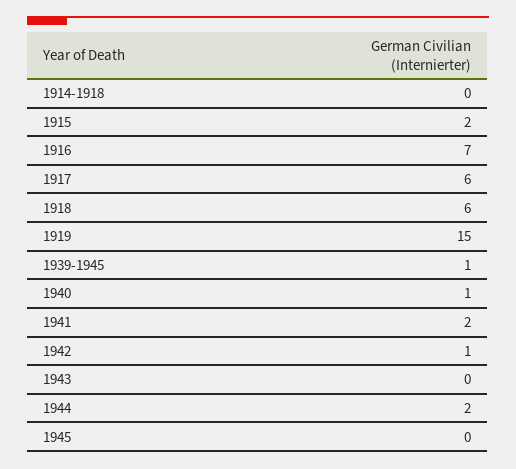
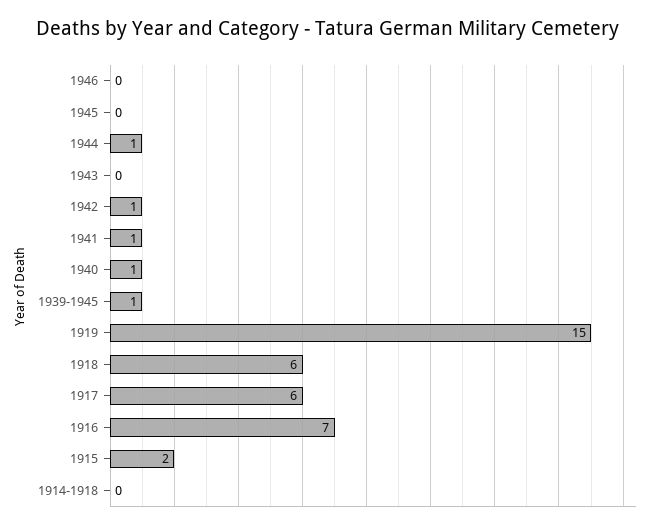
1941: 2 -> 1
1944: 2 -> 1
1946: none -> 0

